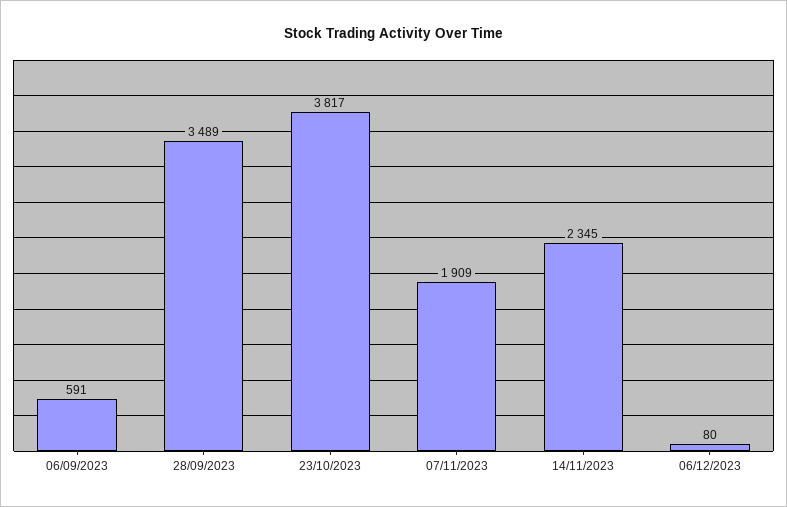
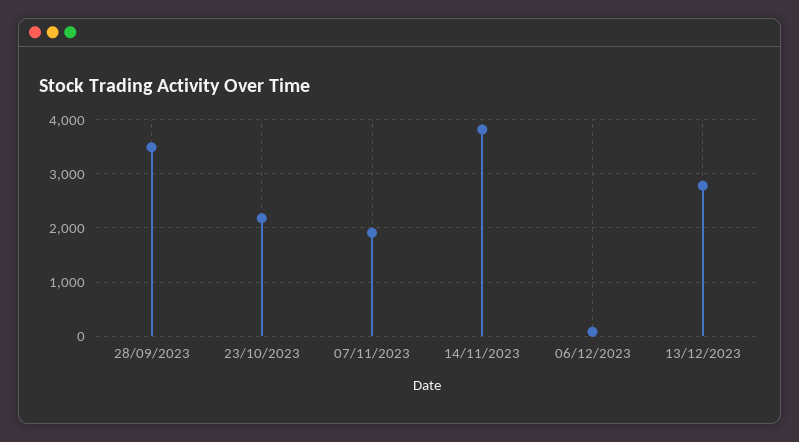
06/09/2023: 591 -> none
23/10/2023: 3817 -> 2200
14/11/2023: 2345 -> 3800
13/12/2023: none -> 2800

